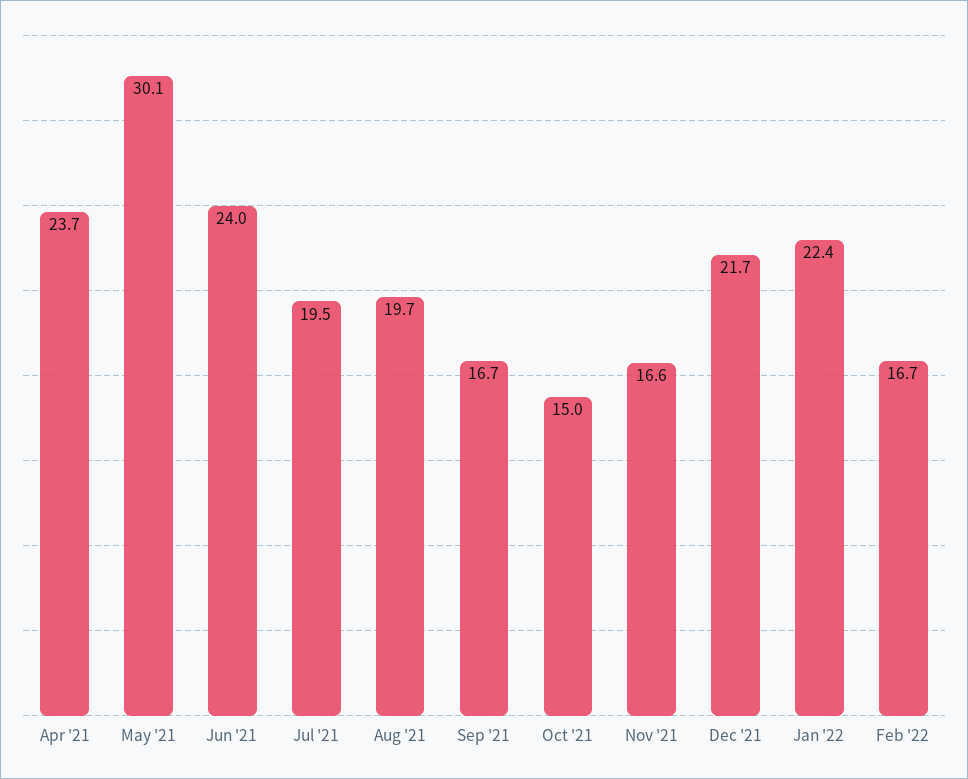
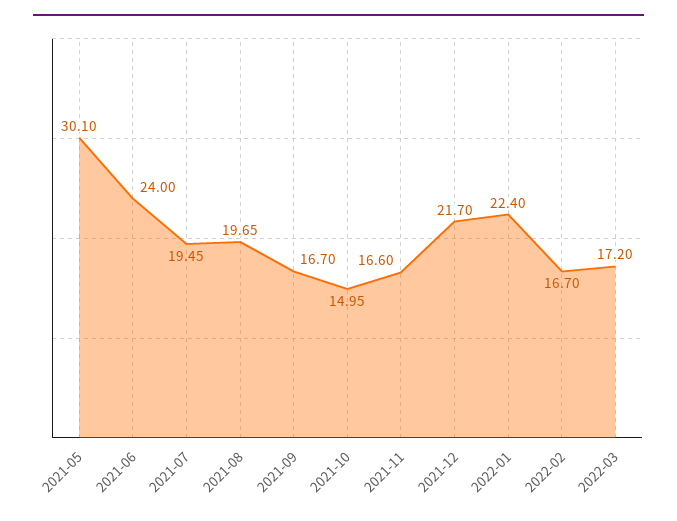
Apr '21: 23.7 -> none
2022-03: none -> 17.2

